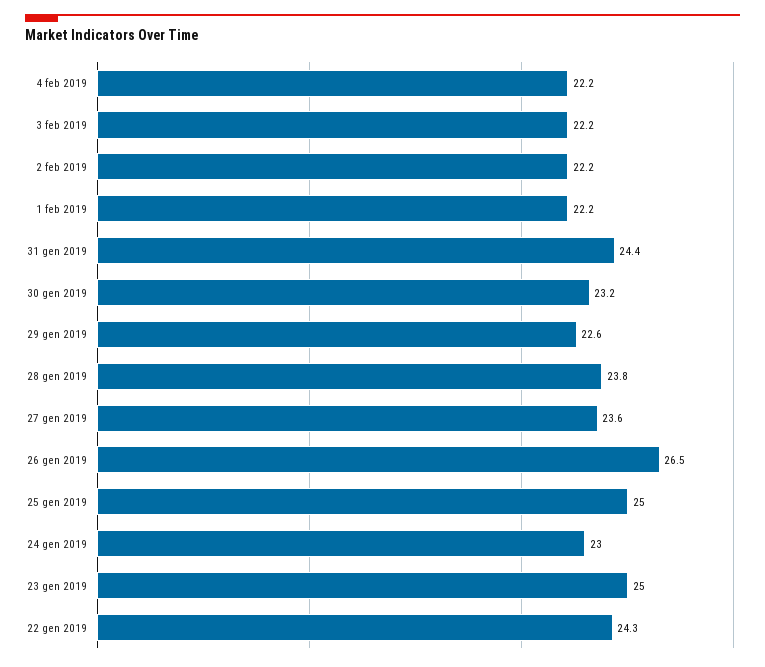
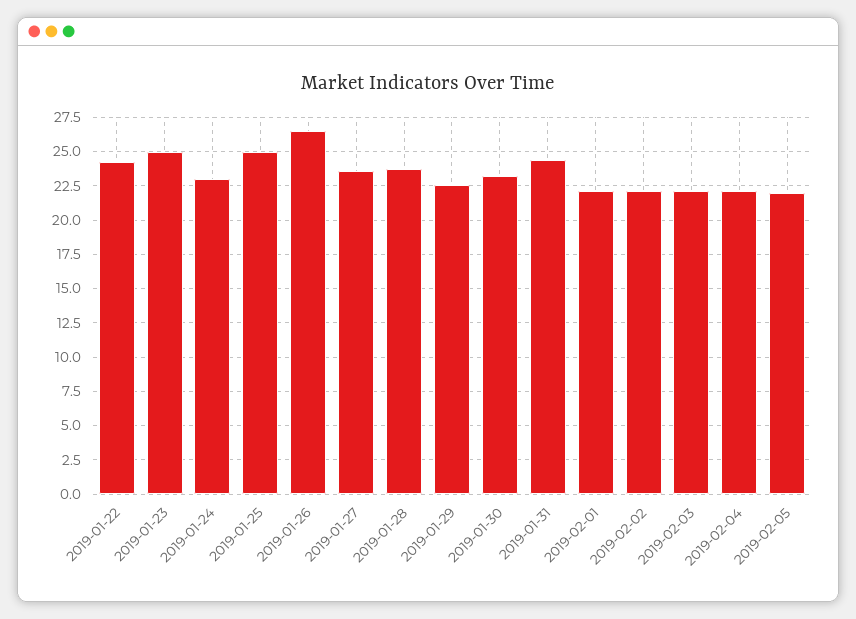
2019-02-05: none -> 22

